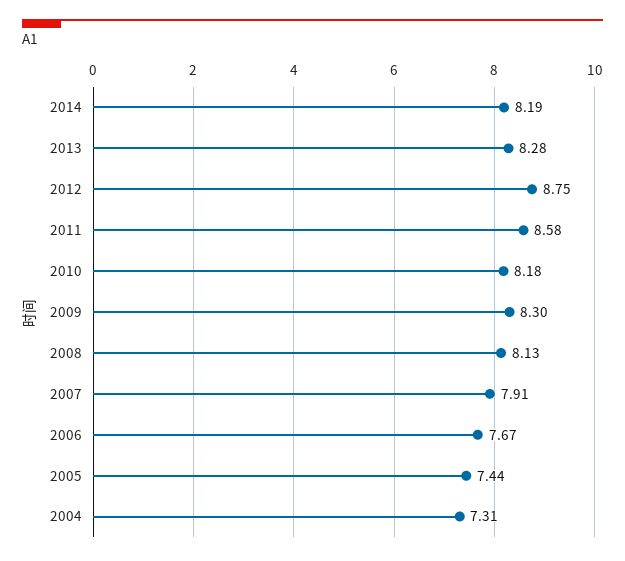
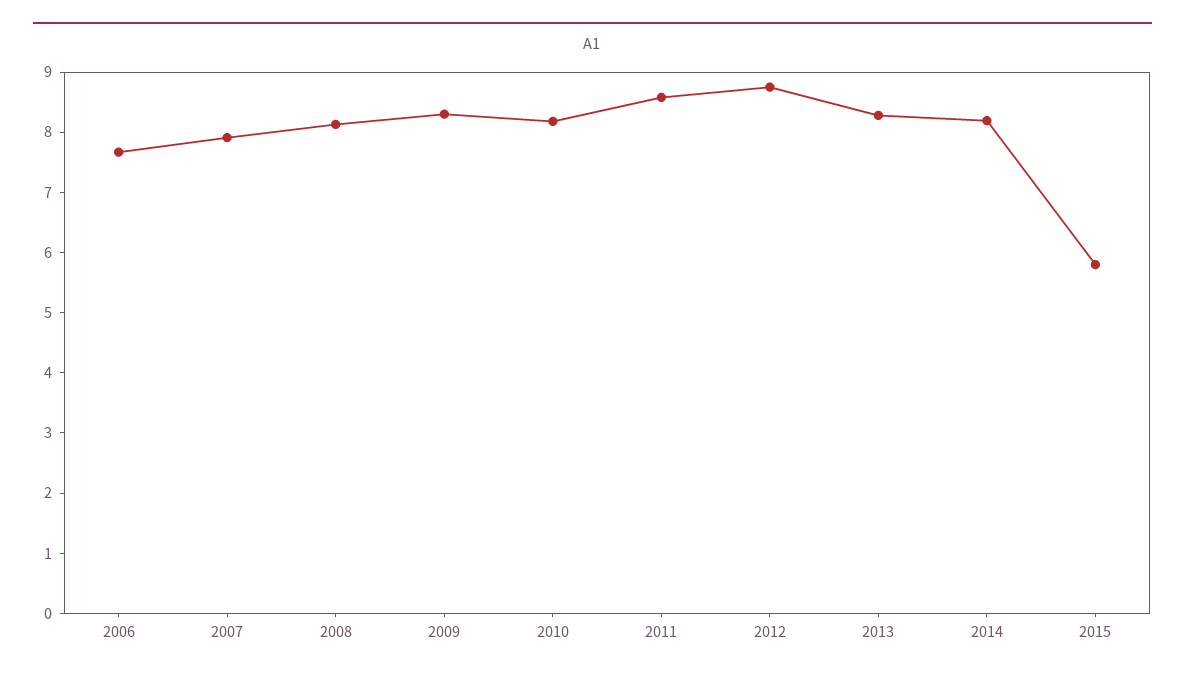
2005: 7.44 -> none
2004: 7.31 -> none
2015: none -> 5.8

